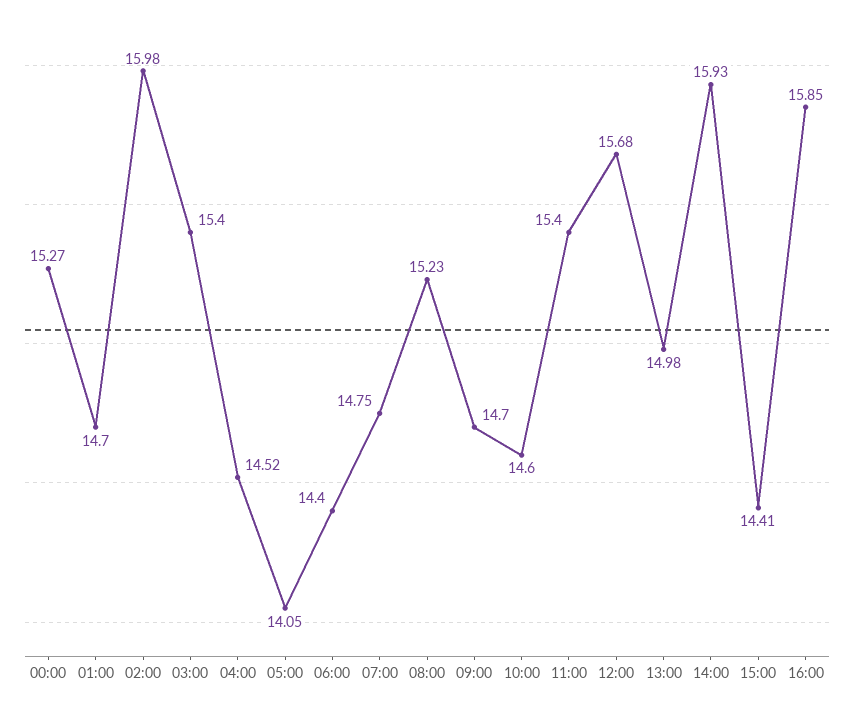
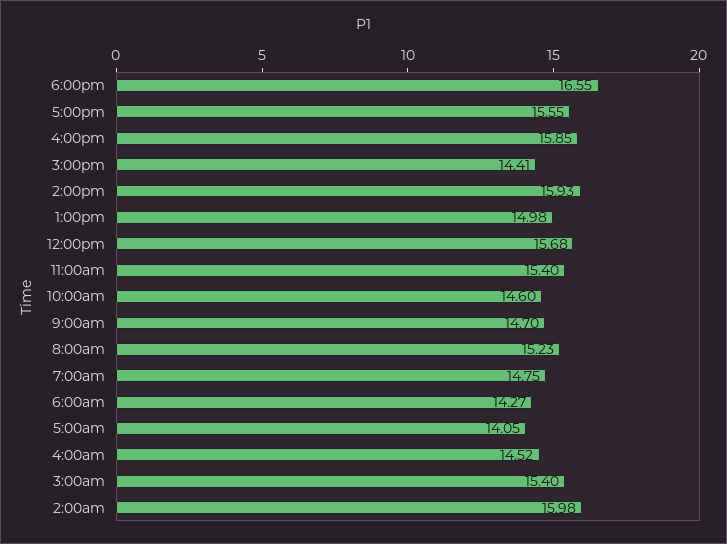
00:00: 15.27 -> none
01:00: 14.7 -> none
06:00: 14.4 -> 14.27
6:00pm: none -> 16.55
5:00pm: none -> 15.55

